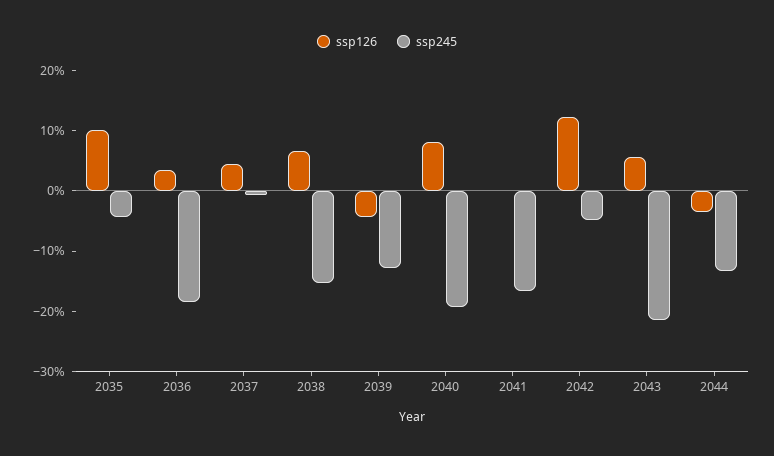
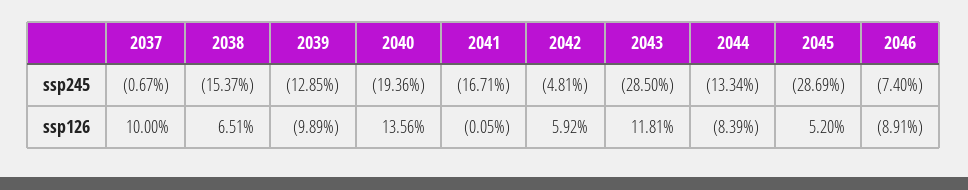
ssp126, 2035: 10 -> none
ssp245, 2035: -4 -> none
ssp126, 2036: 4 -> none
ssp245, 2036: -18 -> none
ssp126, 2037: 4 -> 10
ssp126, 2039: -4 -> -9.89
ssp126, 2040: 8 -> 13.56
ssp126, 2042: 12 -> 5.92
ssp126, 2043: 6 -> 11.81
ssp245, 2043: -22 -> -28.5
ssp126, 2044: -4 -> -8.39
ssp245, 2045: none -> -28.69
ssp245, 2046: none -> -7.4
ssp126, 2045: none -> 5.2
ssp126, 2046: none -> -8.91

